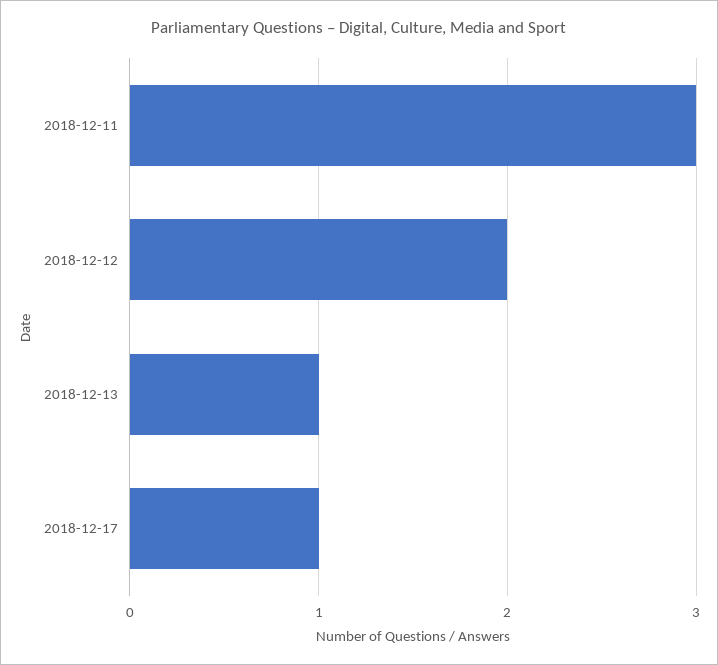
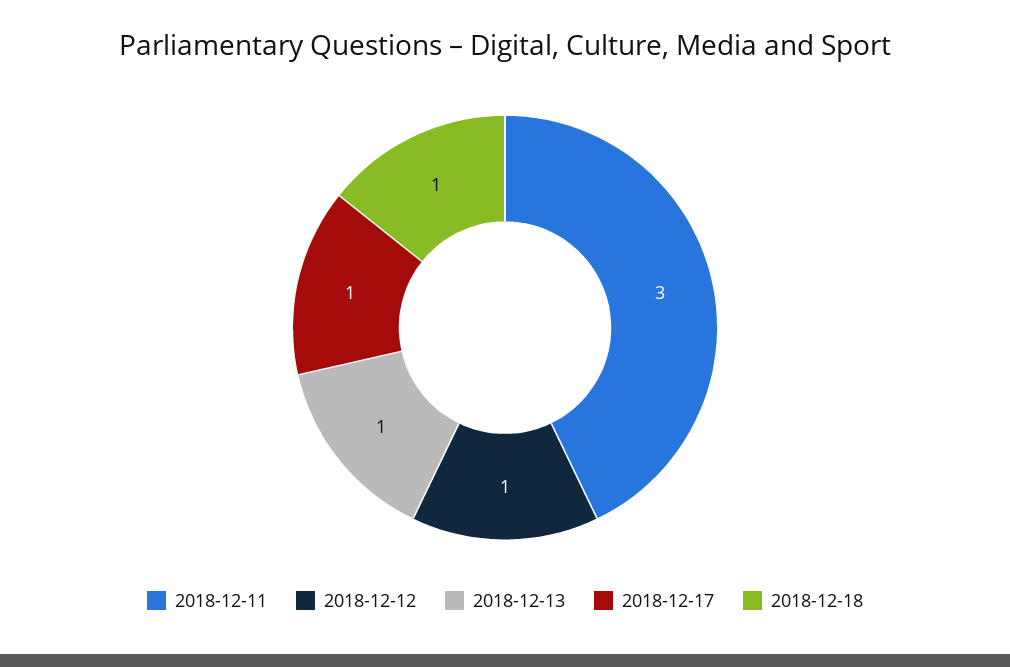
2018-12-12: 2 -> 1
2018-12-18: none -> 1

